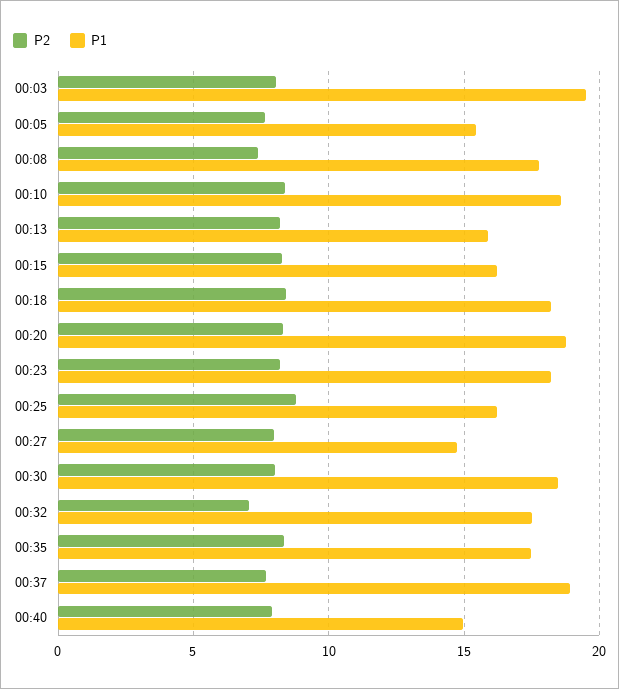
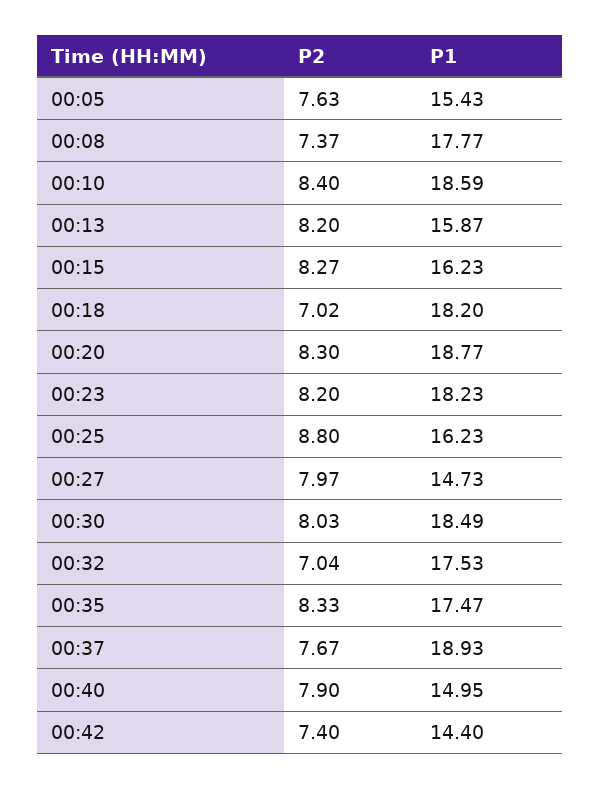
P2, 00:03: 8 -> none
P1, 00:03: 19.5 -> none
P2, 00:18: 8.5 -> 7.02
P2, 00:42: none -> 7.4
P1, 00:42: none -> 14.4

